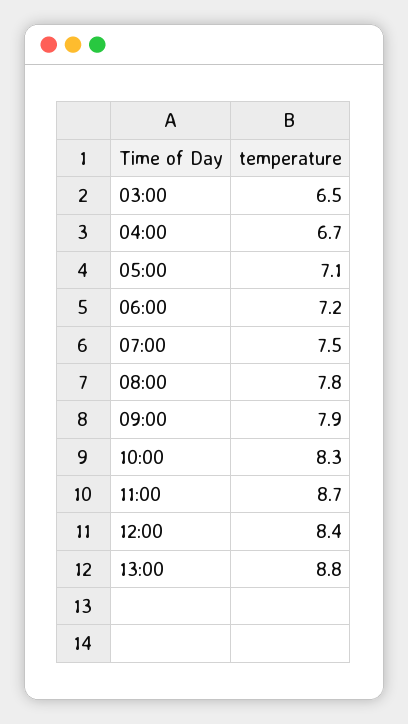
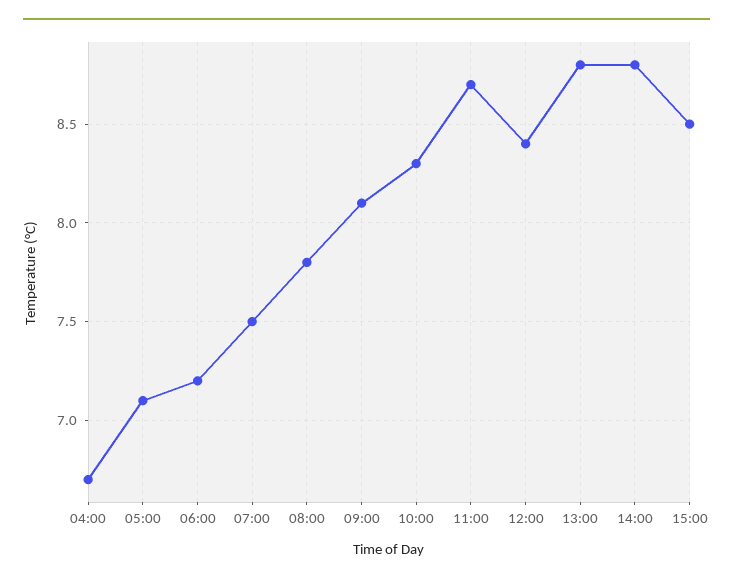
03:00: 6.5 -> none
09:00: 7.9 -> 8.1
14:00: none -> 8.8
15:00: none -> 8.5

